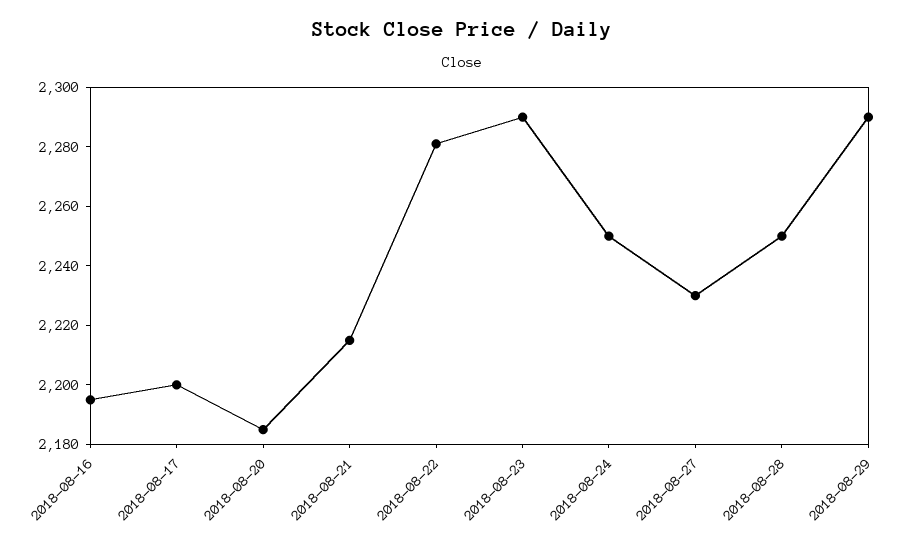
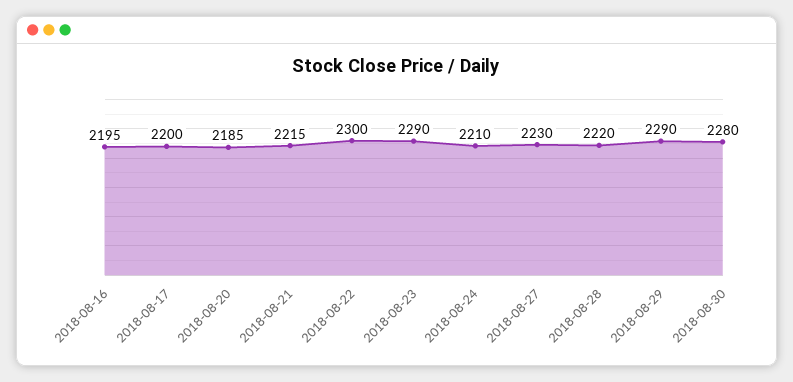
2018-08-22: 2280 -> 2300
2018-08-24: 2250 -> 2210
2018-08-28: 2250 -> 2220
2018-08-30: none -> 2280

